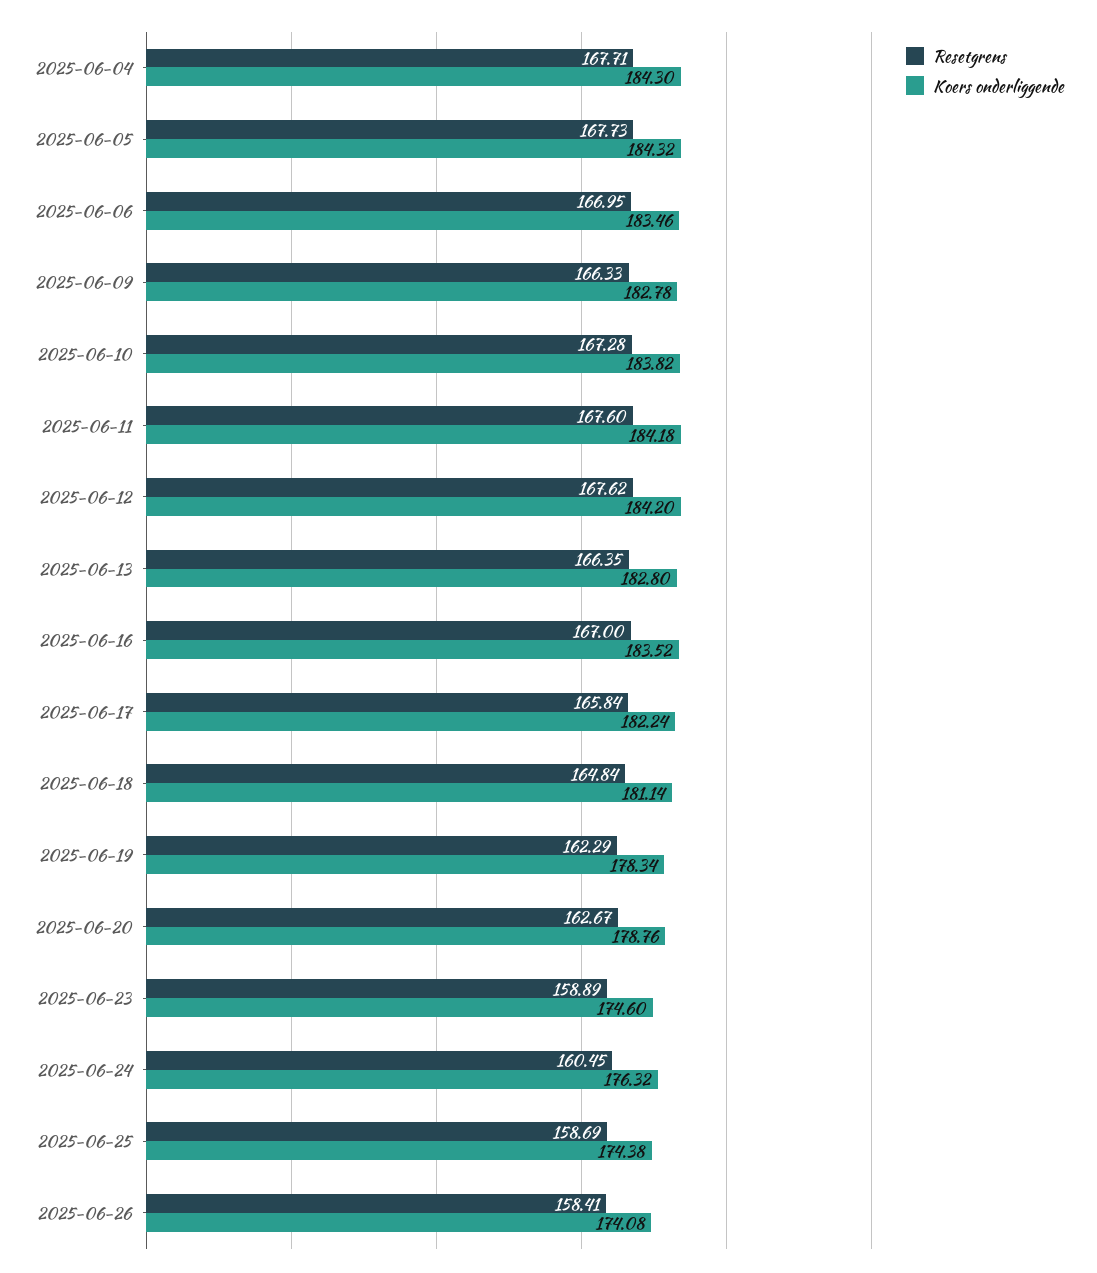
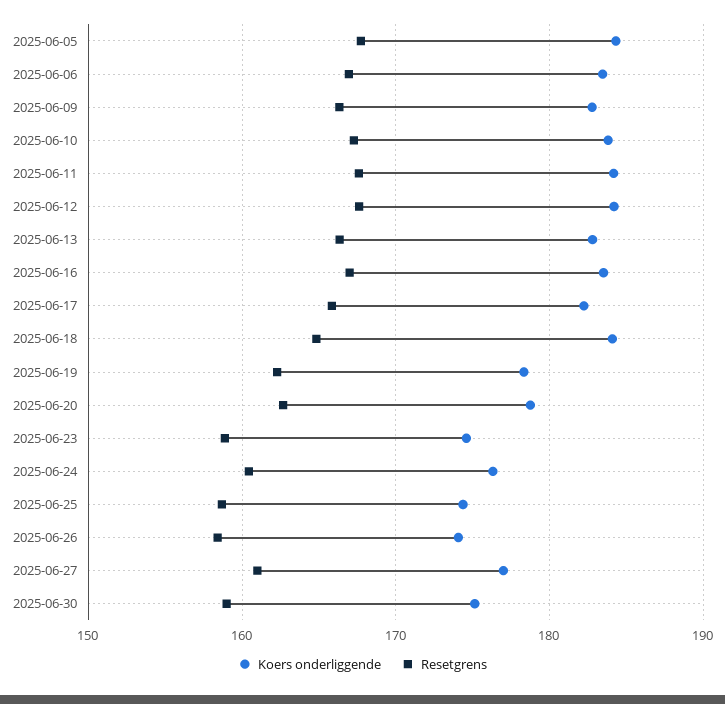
Resetgrens, 2025-06-04: 167.71 -> none
Koers onderliggende, 2025-06-04: 184.3 -> none
Koers onderliggende, 2025-06-18: 181.14 -> 184
Koers onderliggende, 2025-06-27: none -> 177
Resetgrens, 2025-06-27: none -> 161
Koers onderliggende, 2025-06-30: none -> 175
Resetgrens, 2025-06-30: none -> 159

